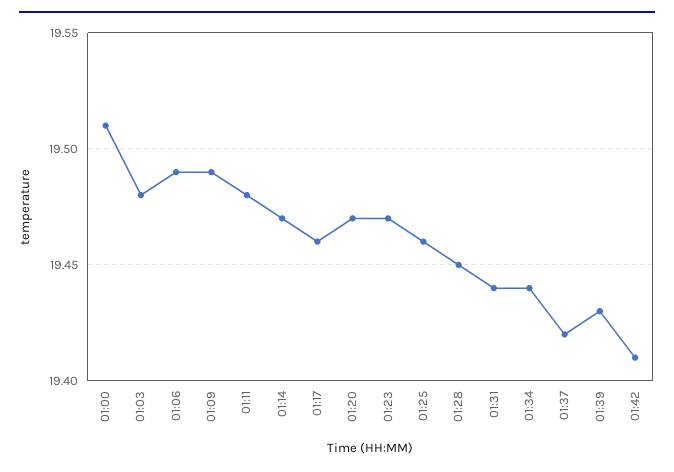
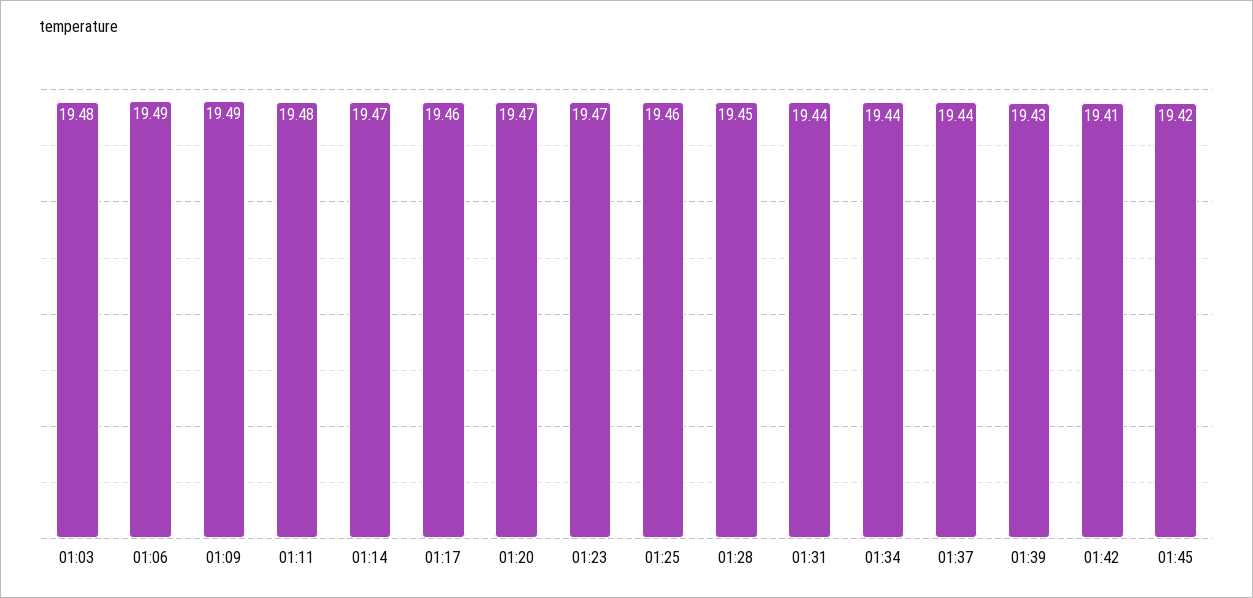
01:00: 19.51 -> none
01:37: 19.42 -> 19.44
01:45: none -> 19.42

